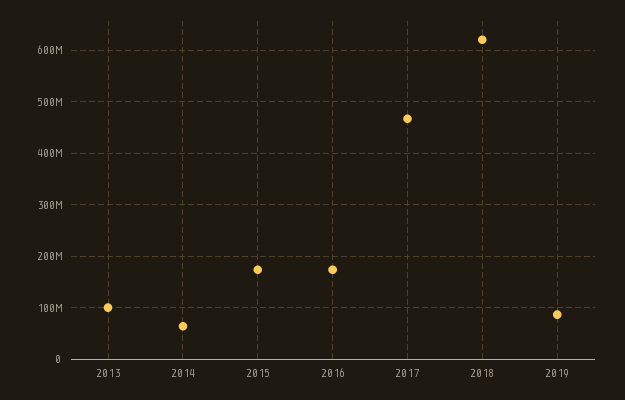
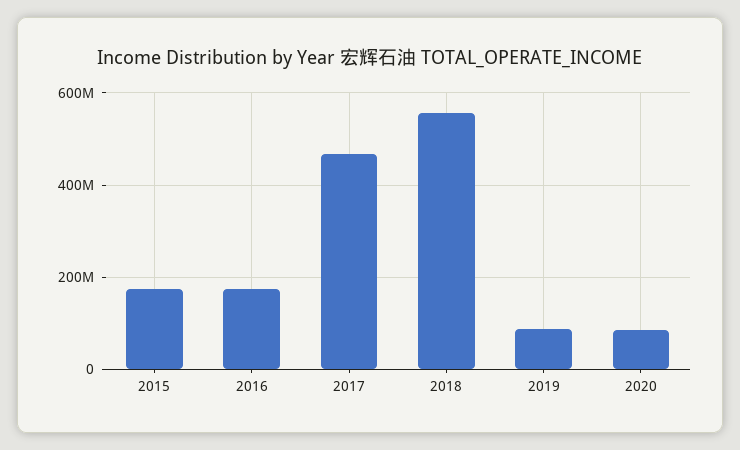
2013: 100000000 -> none
2014: 60000000 -> none
2018: 620000000 -> 560000000
2020: none -> 80000000

